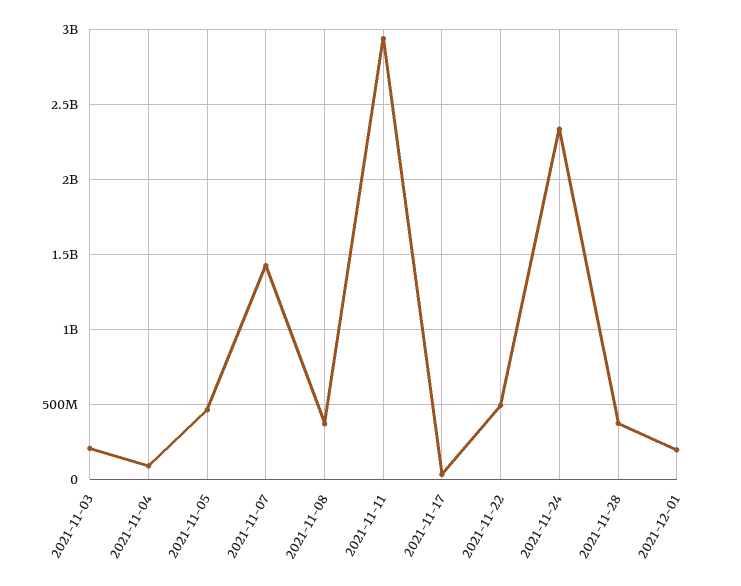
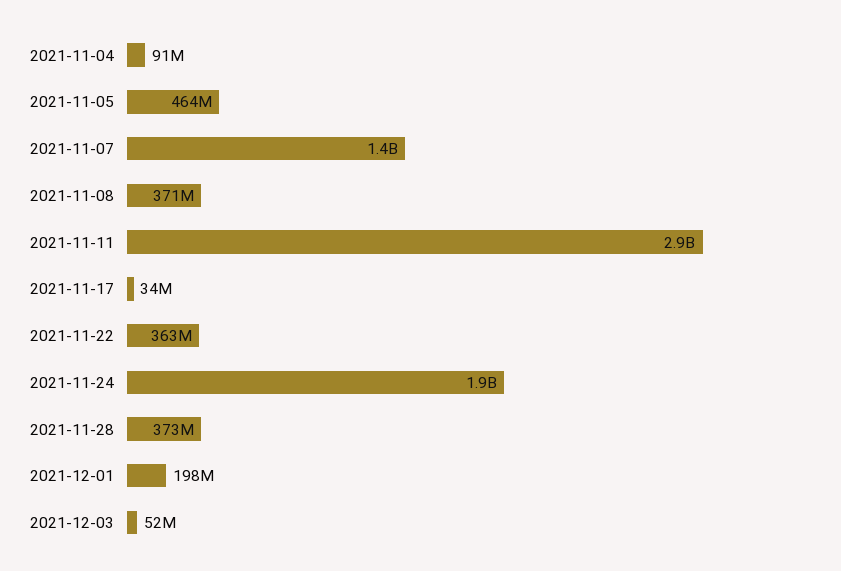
2021-11-03: 200000000 -> none
2021-11-22: 500000000 -> 363000000
2021-11-24: 2350000000 -> 1900000000
2021-12-03: none -> 52000000

